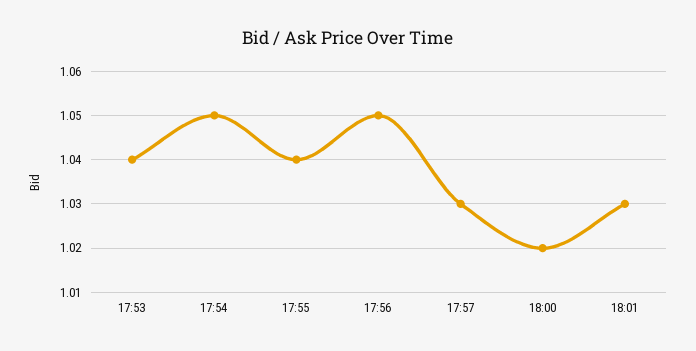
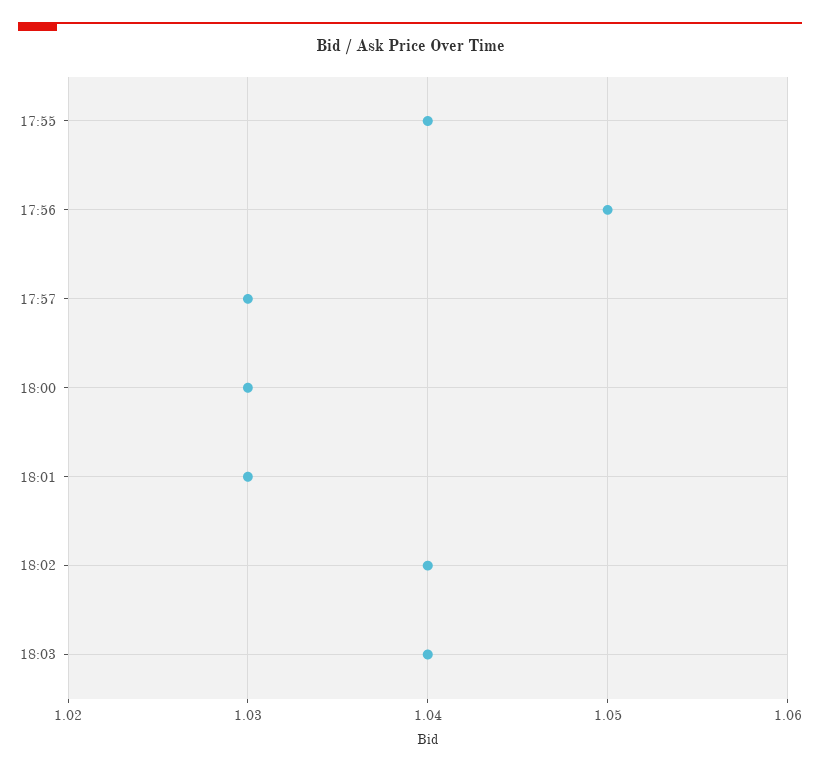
17:53: 1.04 -> none
17:54: 1.05 -> none
18:00: 1.02 -> 1.03
18:02: none -> 1.04
18:03: none -> 1.04

